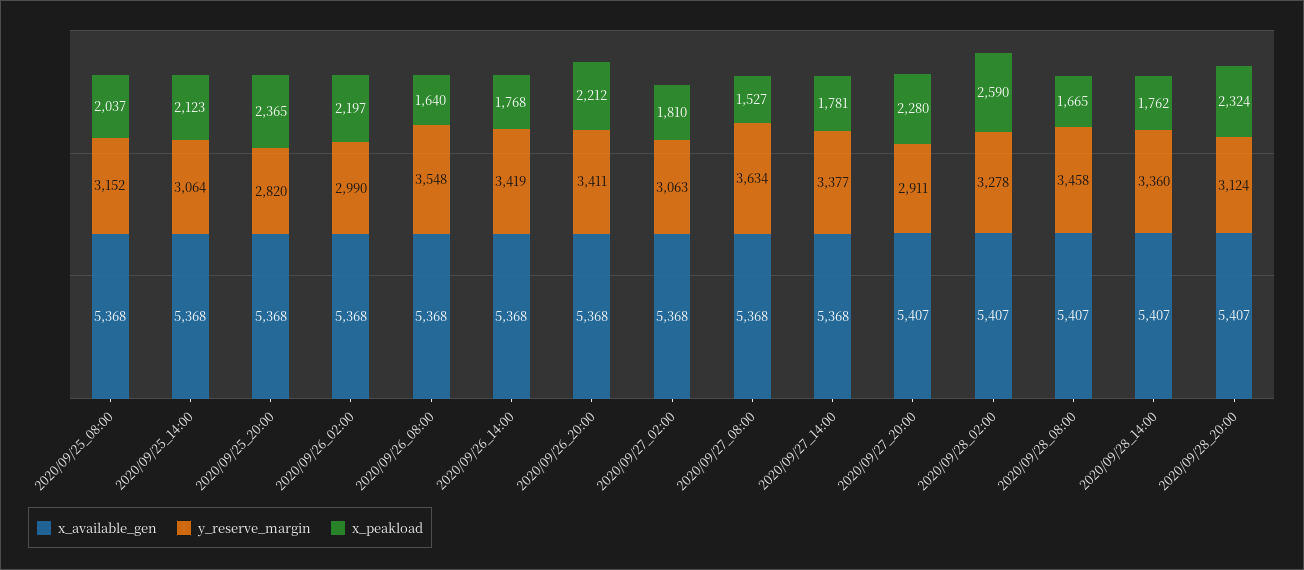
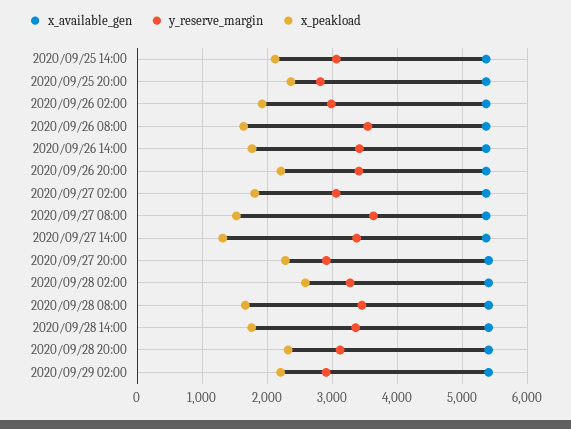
x_available_gen, 2020/09/25_08:00: 5368 -> none
y_reserve_margin, 2020/09/25_08:00: 3152 -> none
x_peakload, 2020/09/25_08:00: 2037 -> none
x_peakload, 2020/09/26_02:00: 2197 -> 1900
x_peakload, 2020/09/27_14:00: 1781 -> 1300
x_available_gen, 2020/09/29 02:00: none -> 5400
y_reserve_margin, 2020/09/29 02:00: none -> 2900
x_peakload, 2020/09/29 02:00: none -> 2200

